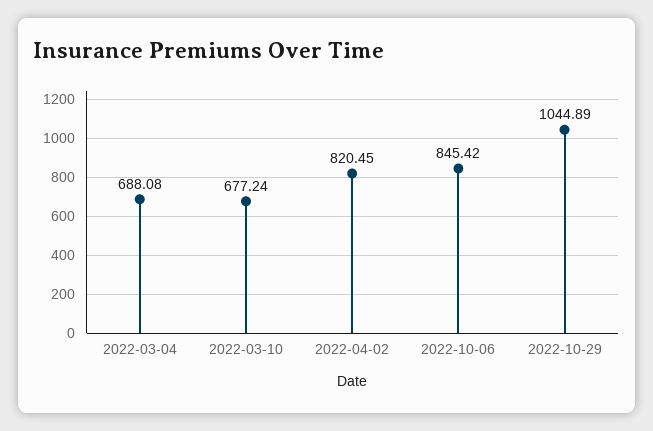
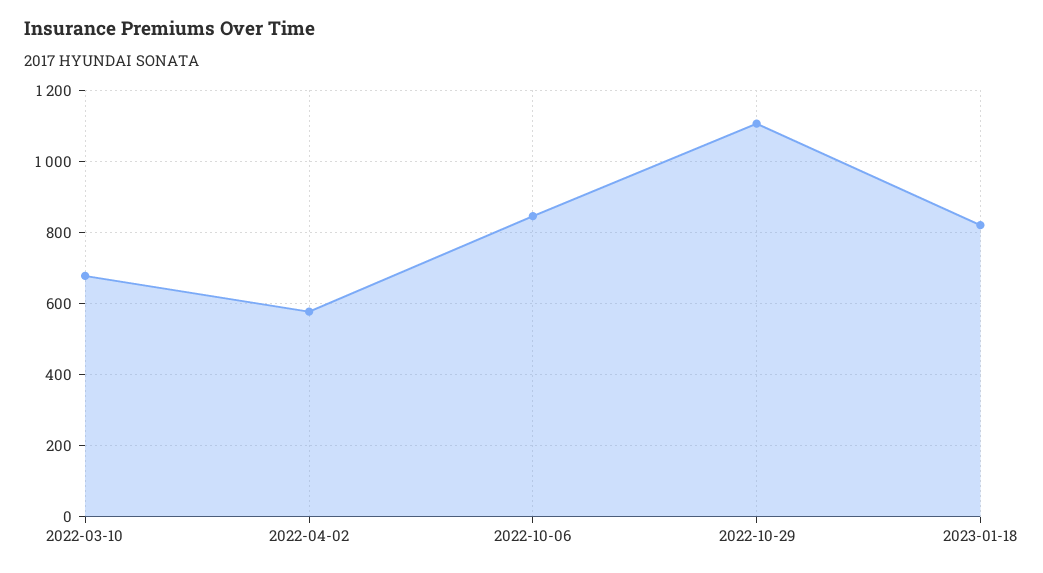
2022-03-04: 688.08 -> none
2022-04-02: 820.45 -> 580
2022-10-29: 1044.89 -> 1100
2023-01-18: none -> 820

